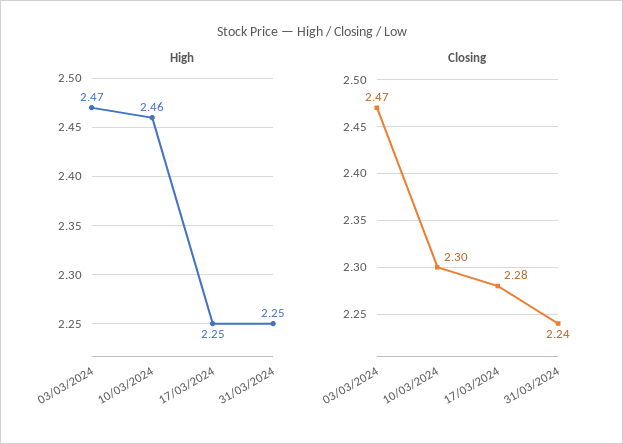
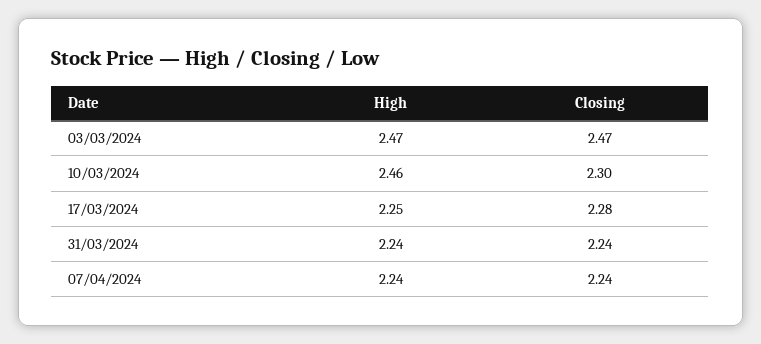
High, 31/03/2024: 2.25 -> 2.24
High, 07/04/2024: none -> 2.24
Closing, 07/04/2024: none -> 2.24

